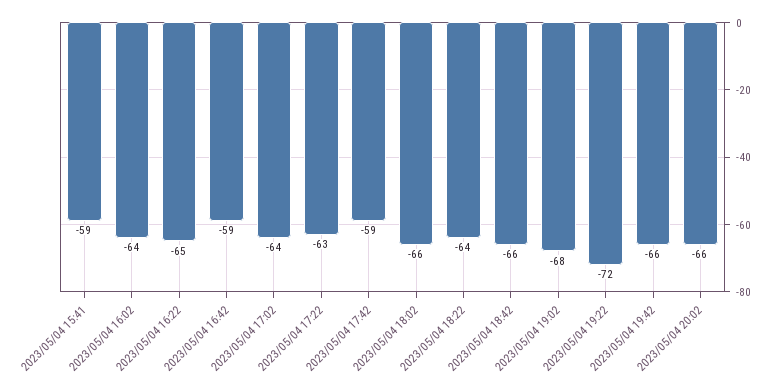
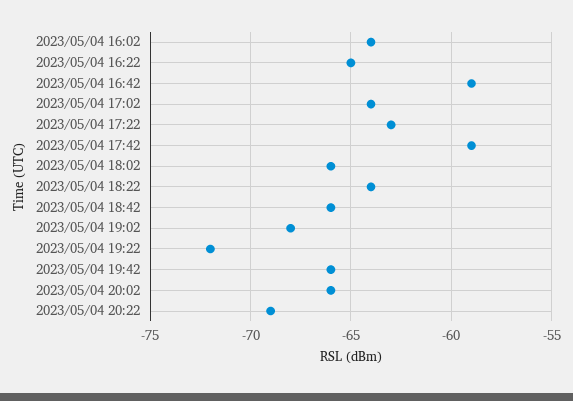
2023/05/04 15:41: -59 -> none
2023/05/04 20:22: none -> -69

